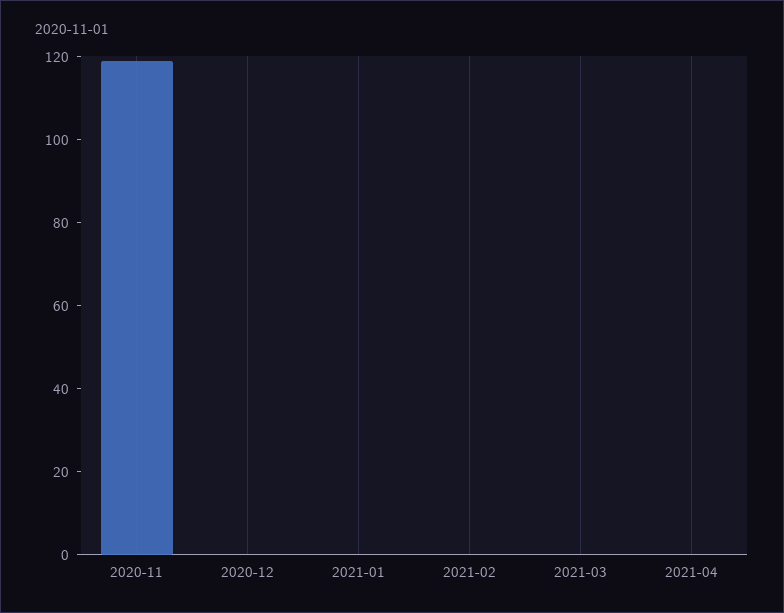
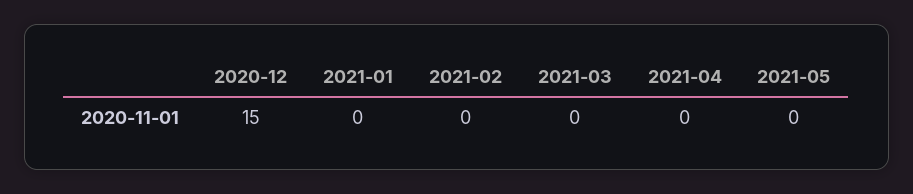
2020-11: 120 -> none
2020-12: 0 -> 15
2021-05: none -> 0

